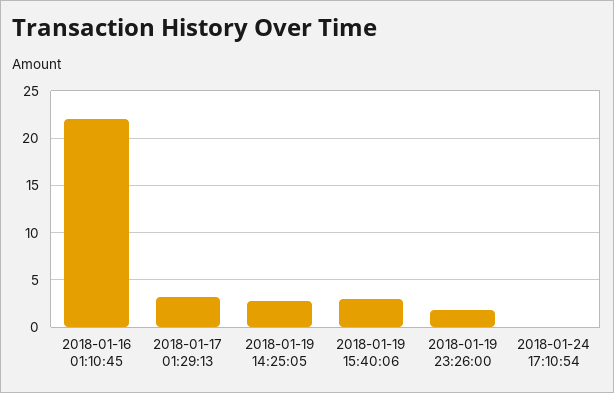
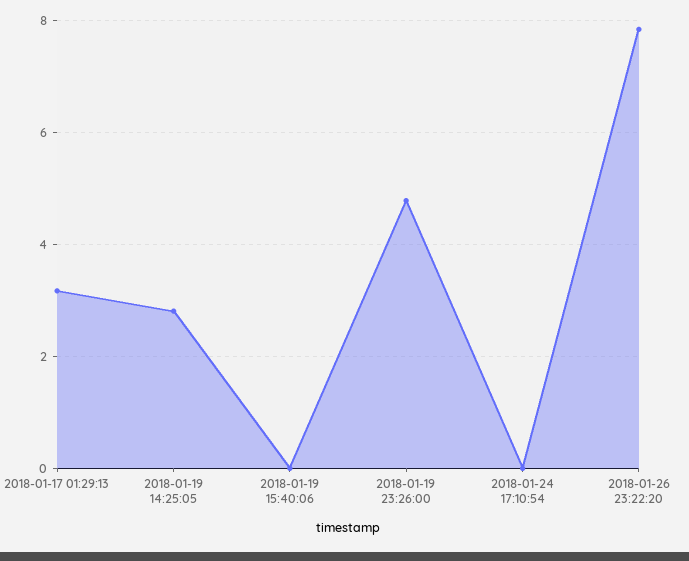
2018-01-16 01:10:45: 22 -> none
2018-01-19 15:40:06: 3 -> 0
2018-01-19 23:26:00: 2 -> 4.8
2018-01-26 23:22:20: none -> 7.8

